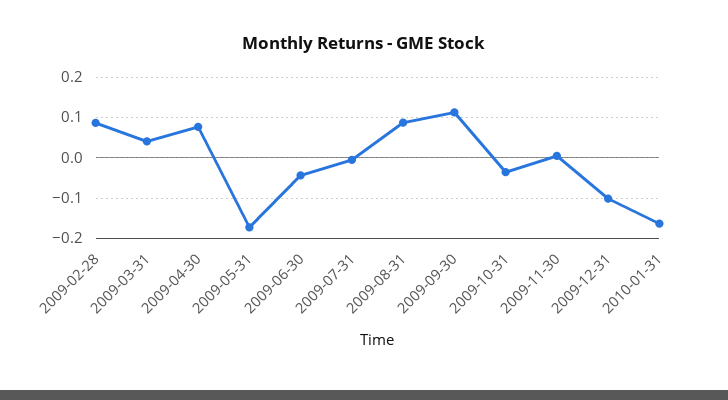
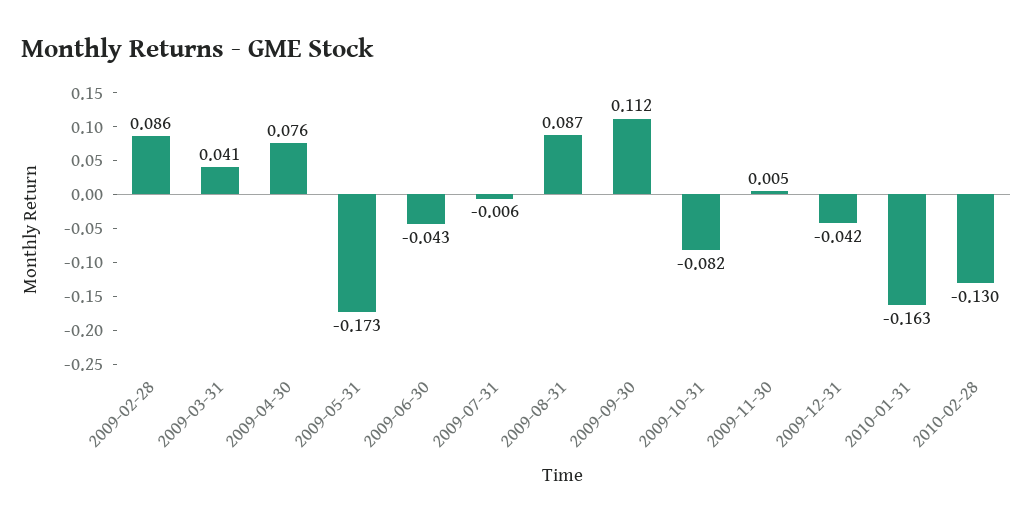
2009-10-31: -0.04 -> -0.082
2009-12-31: -0.1 -> -0.042
2010-02-28: none -> -0.13

